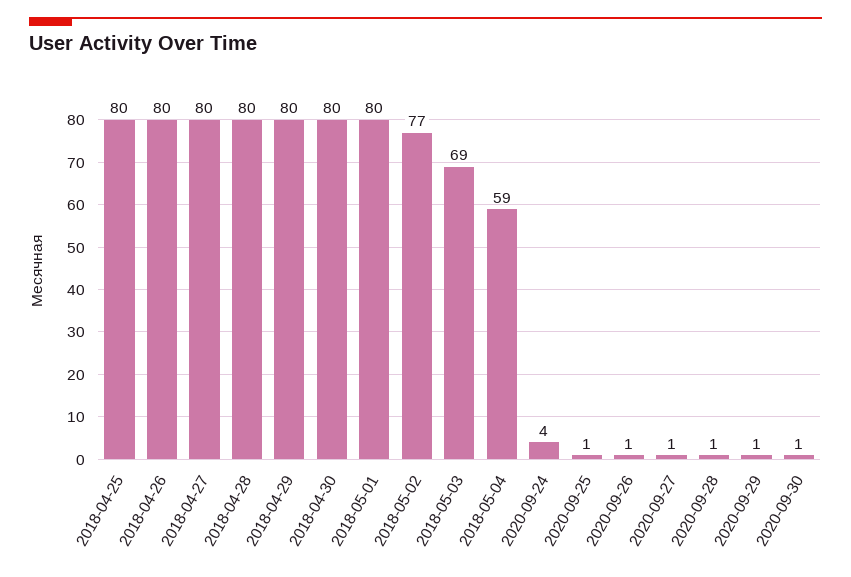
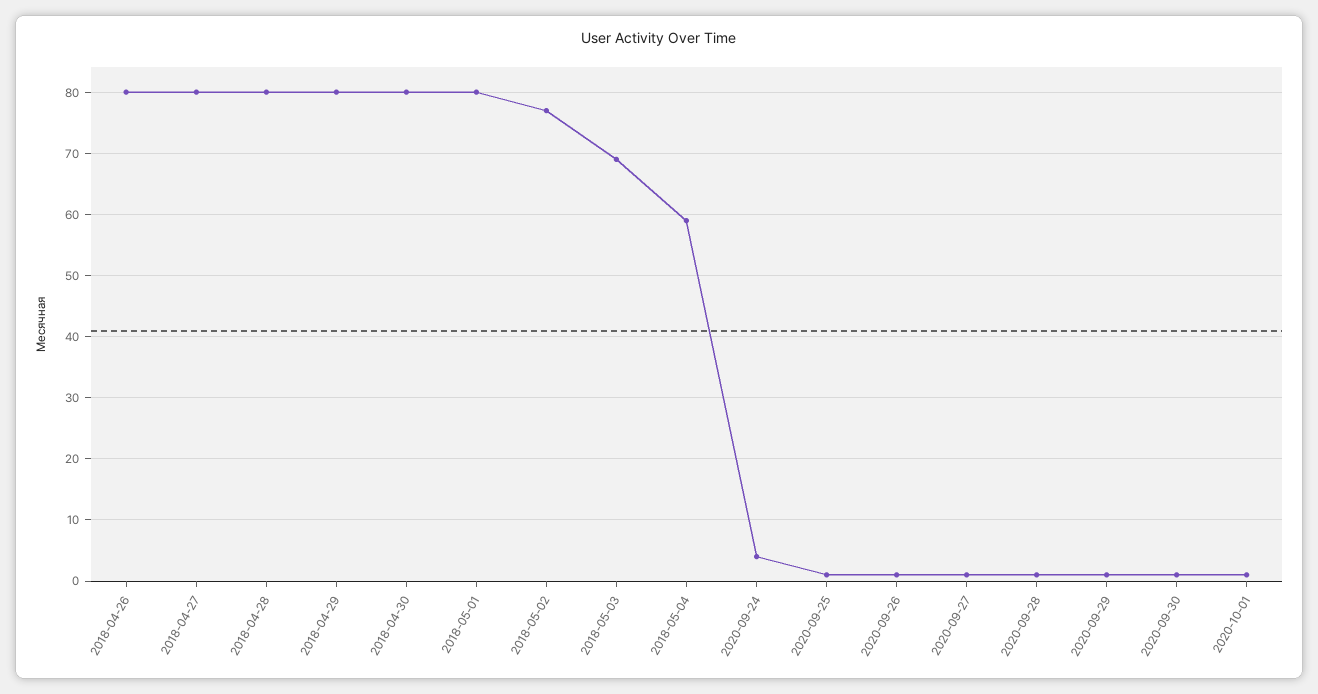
2018-04-25: 80 -> none
2020-10-01: none -> 1

